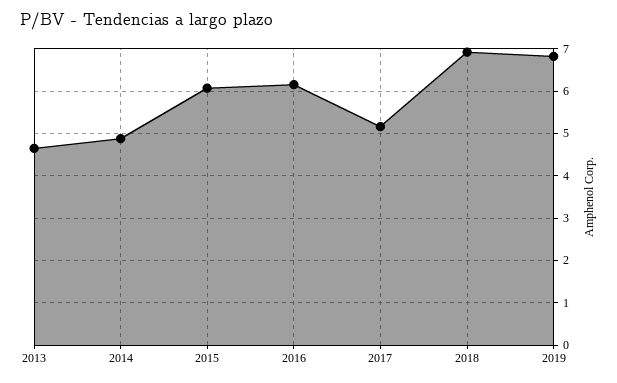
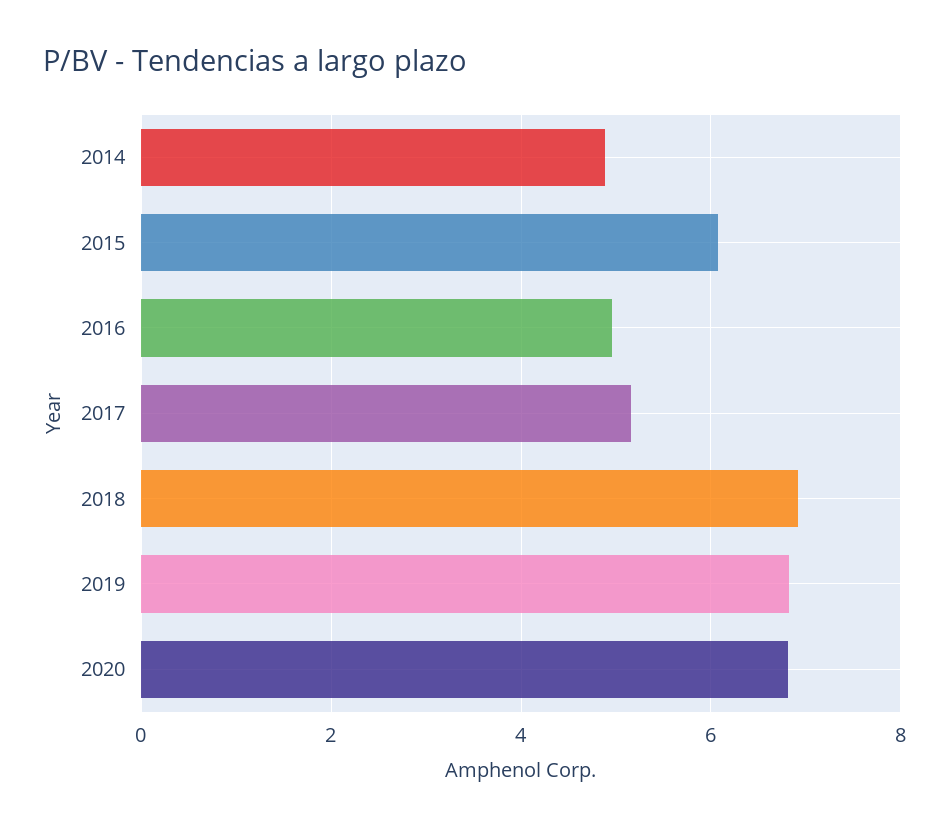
2013: 4.6 -> none
2016: 6.2 -> 5
2020: none -> 6.8

